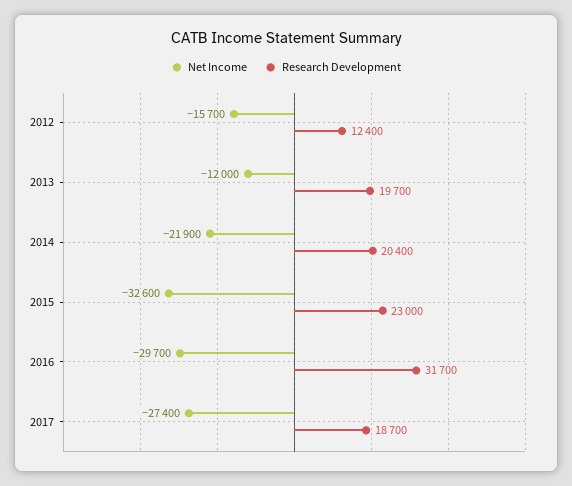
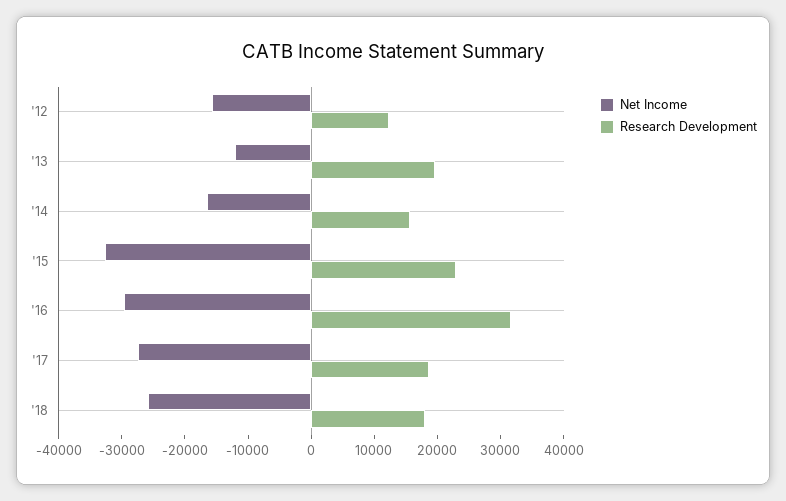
Net Income, 2014: -21900 -> -16000
Research Development, 2014: 20400 -> 16000
Net Income, '18: none -> -26000
Research Development, '18: none -> 18000

